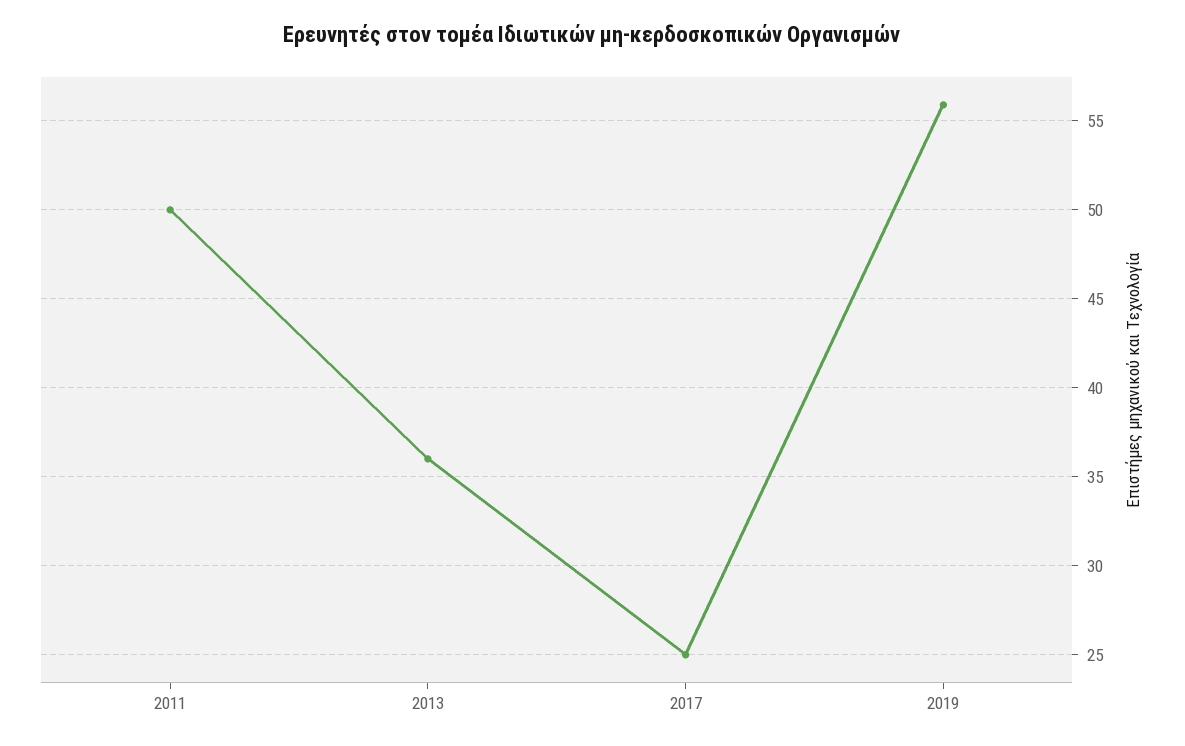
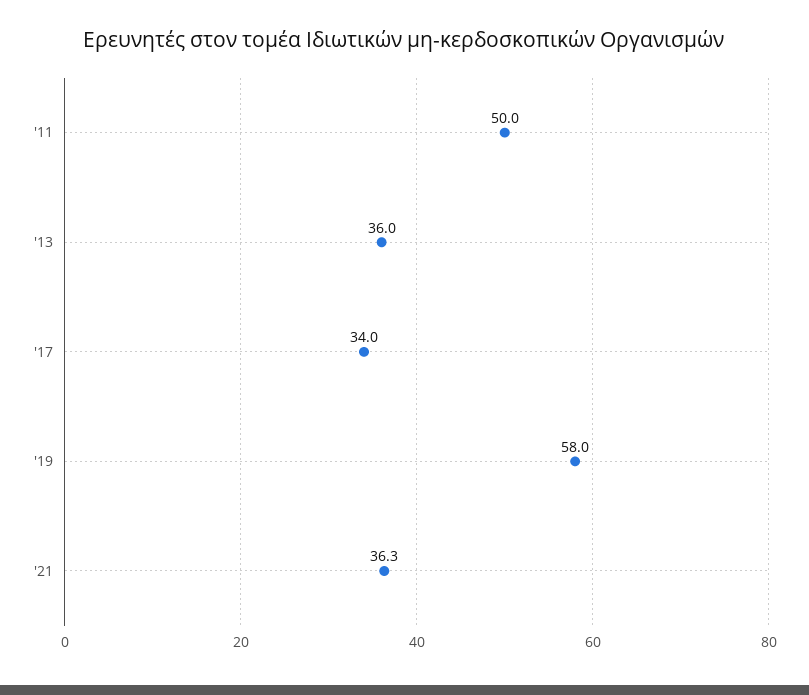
2017: 25 -> 34
2019: 56 -> 58
'21: none -> 36.3

